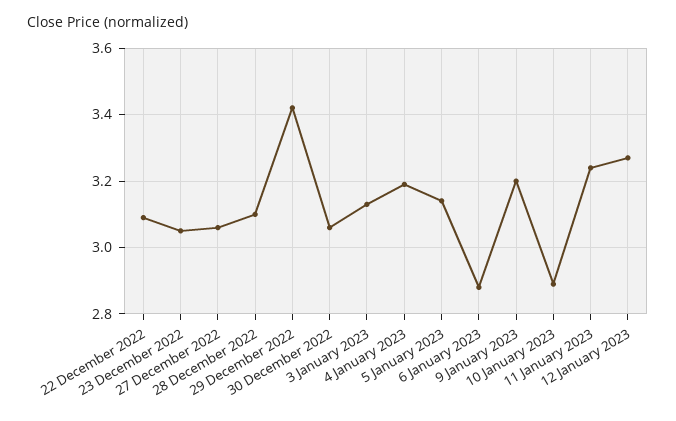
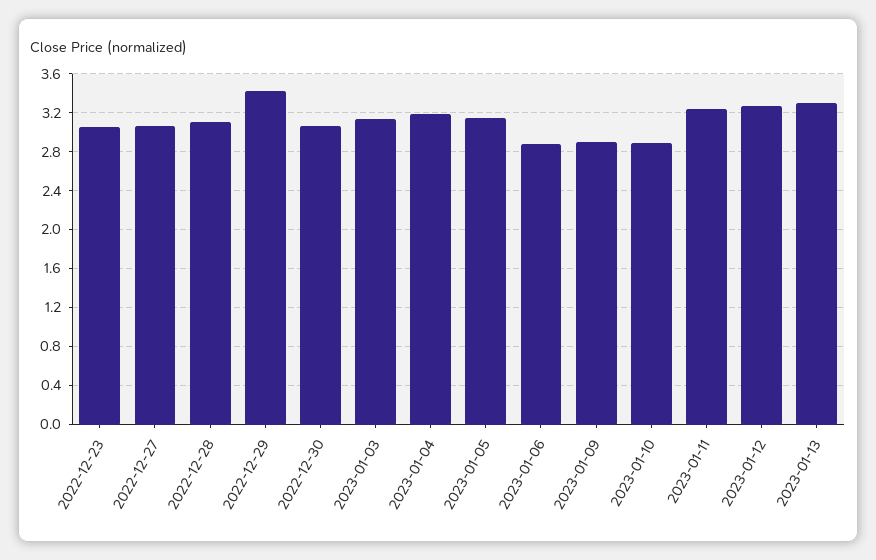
22 December 2022: 3.1 -> none
9 January 2023: 3.2 -> 2.9
2023-01-13: none -> 3.3

